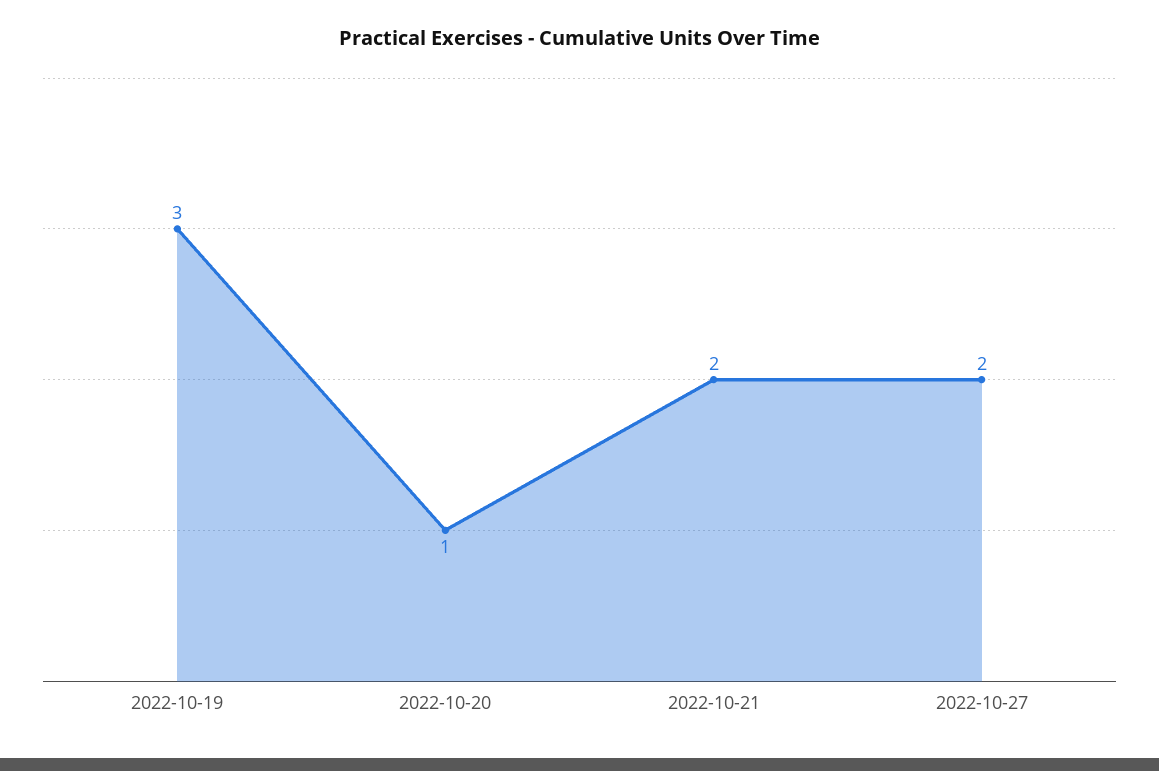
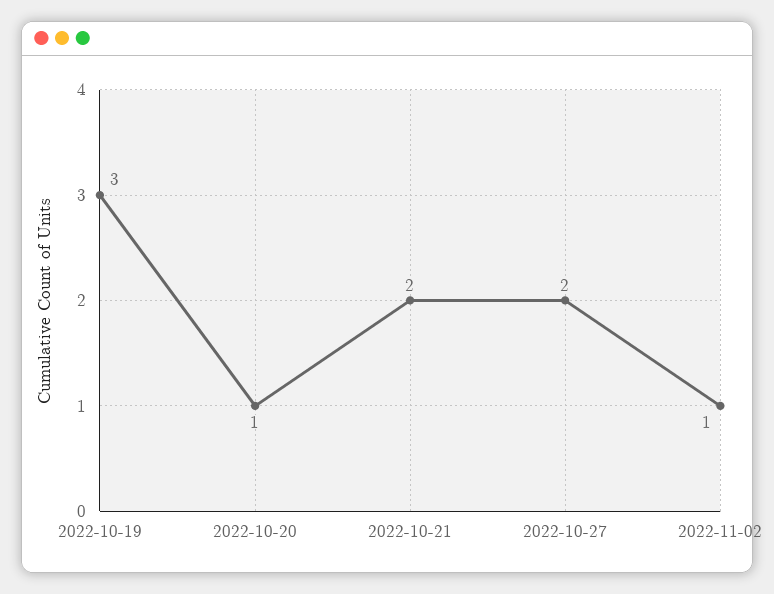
2022-11-02: none -> 1

